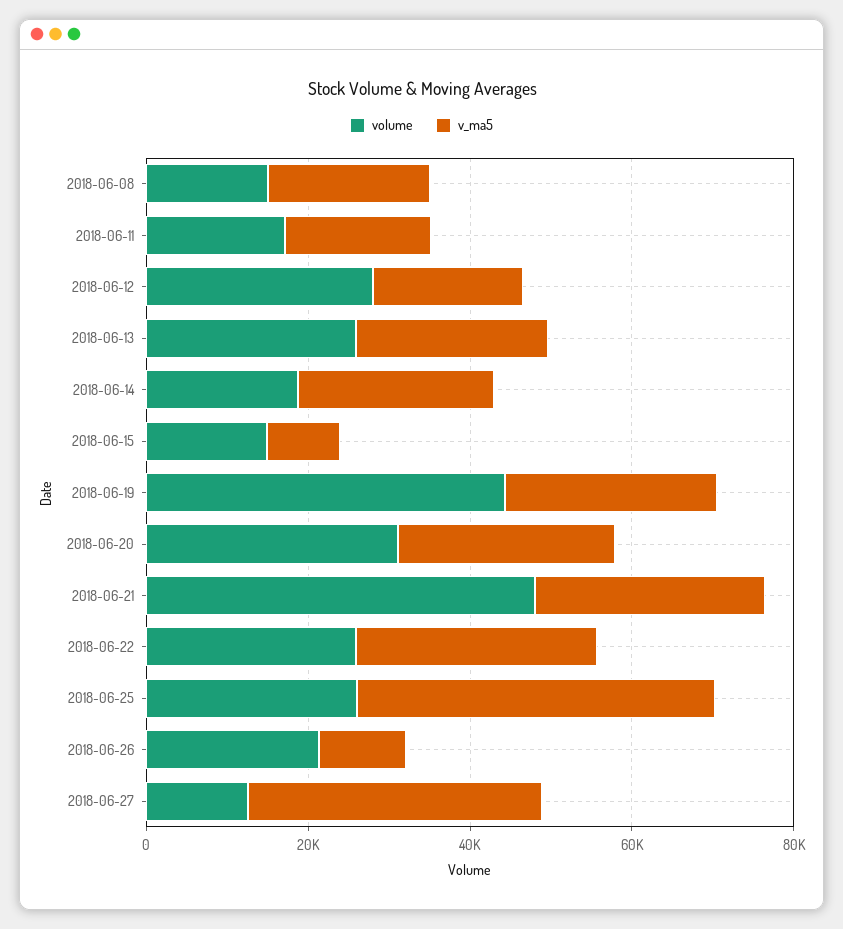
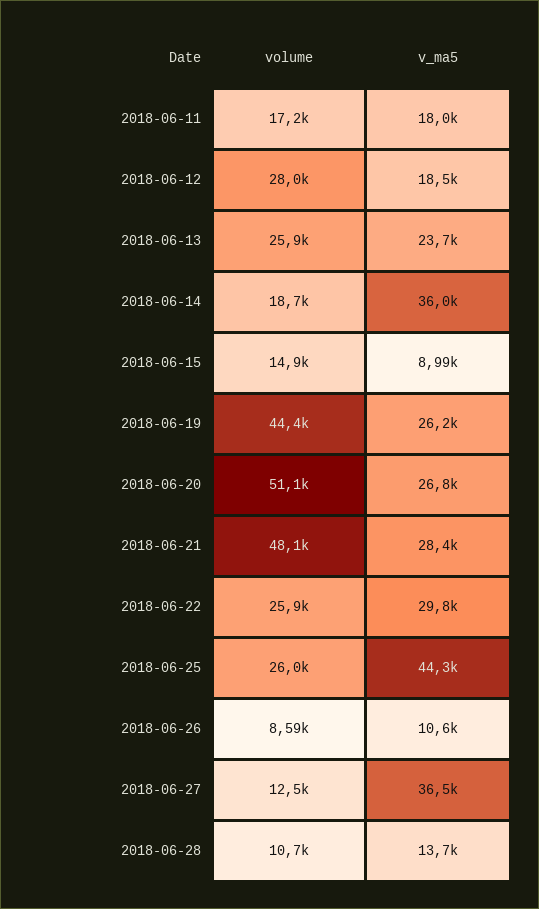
volume, 2018-06-08: 15000 -> none
v_ma5, 2018-06-08: 20000 -> none
v_ma5, 2018-06-14: 25000 -> 36000
volume, 2018-06-20: 30000 -> 51100
volume, 2018-06-26: 20000 -> 8590
volume, 2018-06-28: none -> 10700
v_ma5, 2018-06-28: none -> 13700

